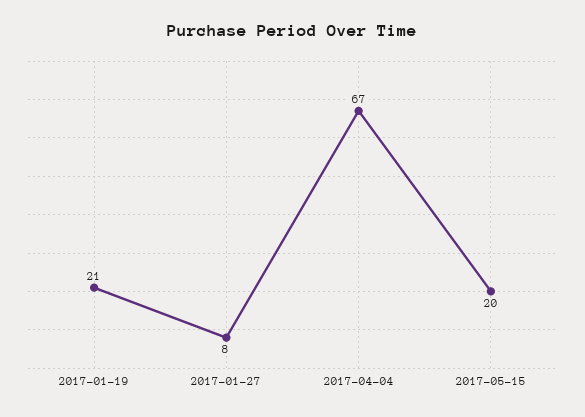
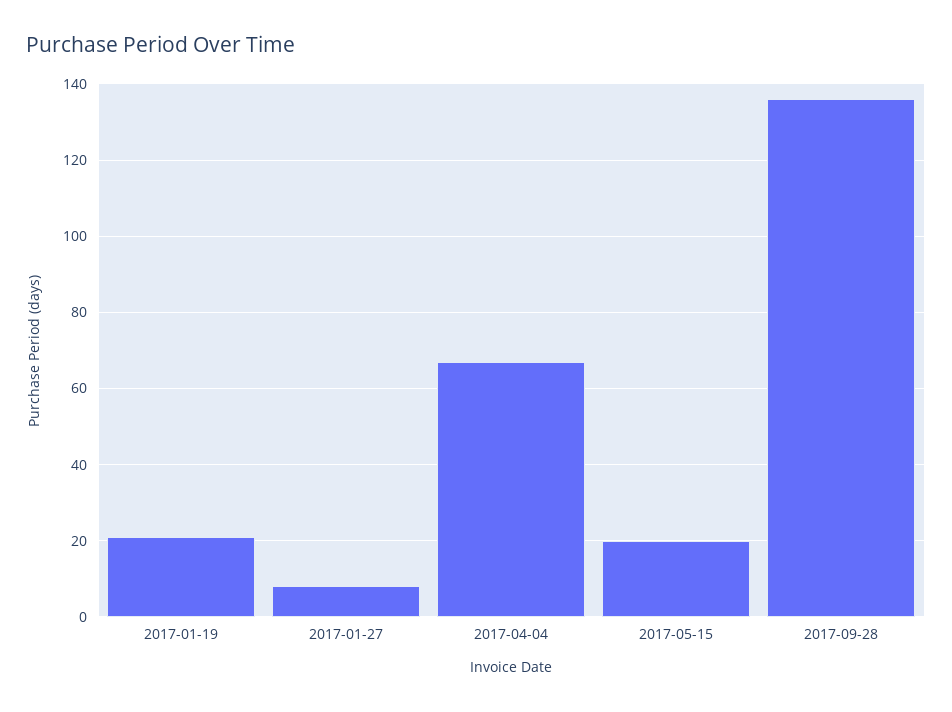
2017-09-28: none -> 135

